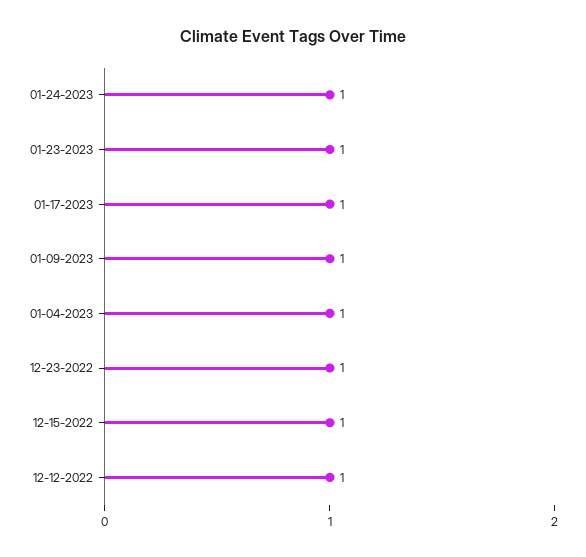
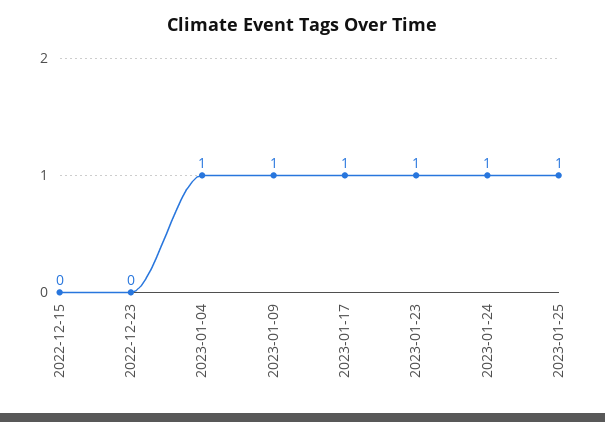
12-23-2022: 1 -> 0
12-15-2022: 1 -> 0
12-12-2022: 1 -> none
2023-01-25: none -> 1

